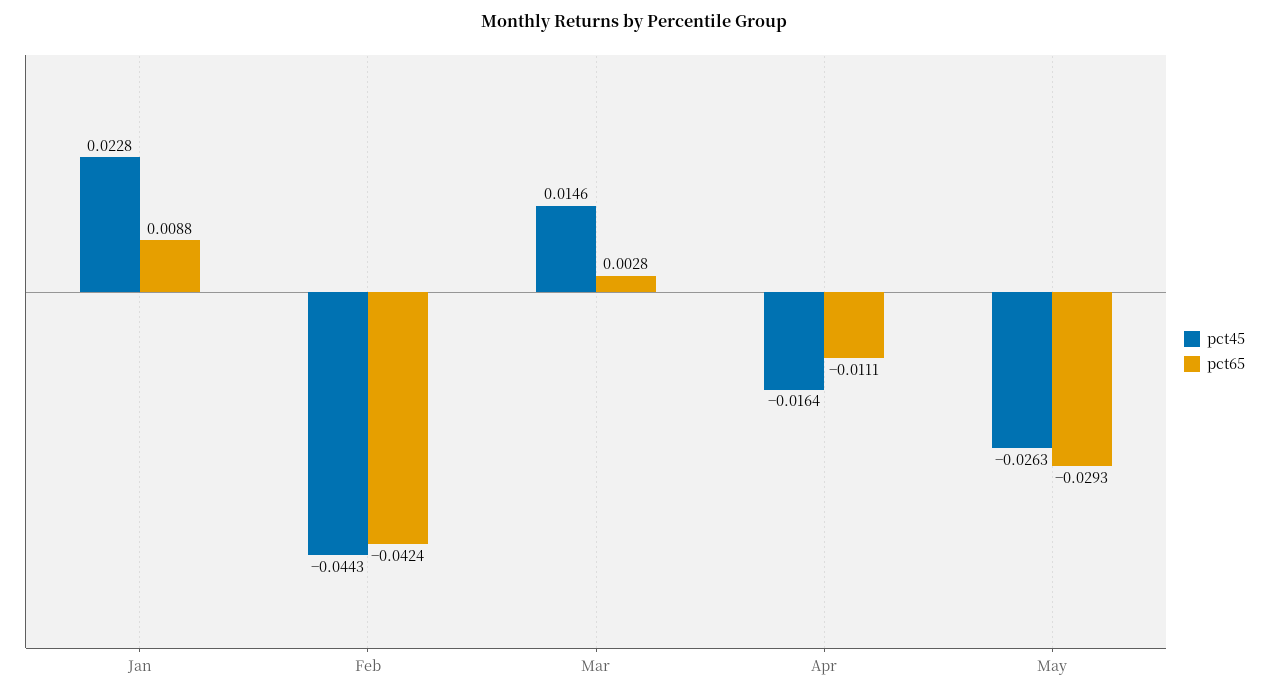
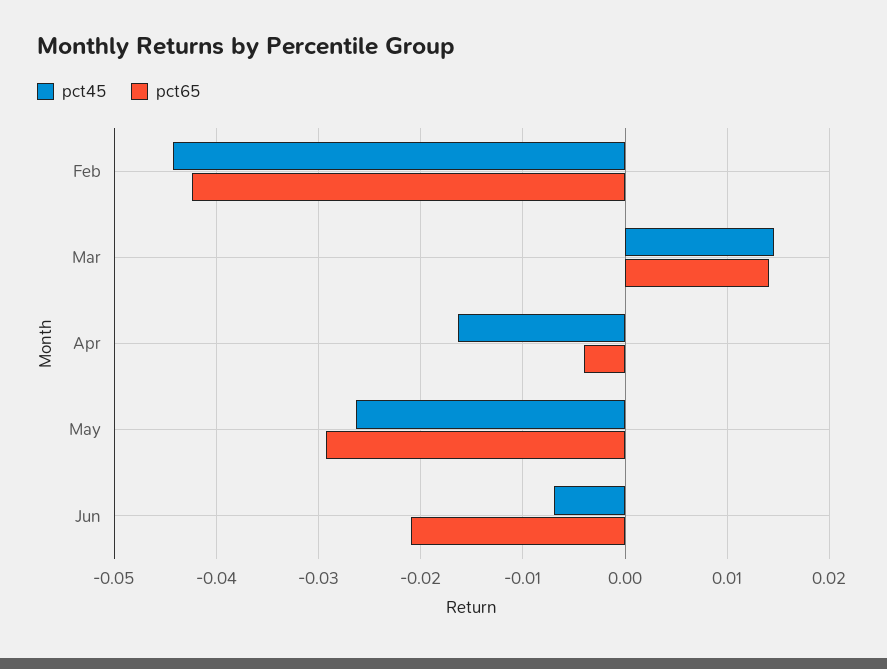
pct45, Jan: 0.0228 -> none
pct65, Jan: 0.0088 -> none
pct65, Mar: 0.0028 -> 0.014
pct65, Apr: -0.0111 -> -0.004
pct45, Jun: none -> -0.007
pct65, Jun: none -> -0.021

